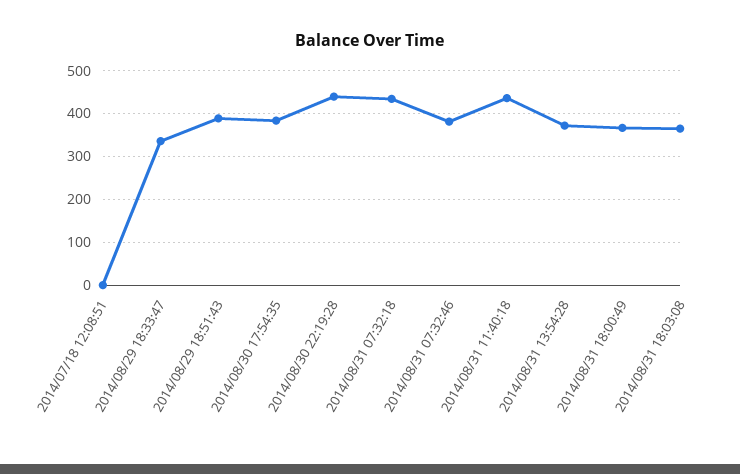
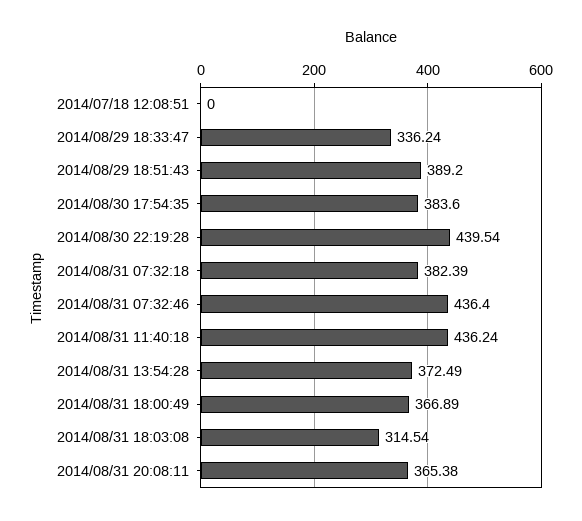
2014/08/31 07:32:18: 440 -> 382.39
2014/08/31 07:32:46: 380 -> 436.4
2014/08/31 18:03:08: 360 -> 314.54
2014/08/31 20:08:11: none -> 365.38

